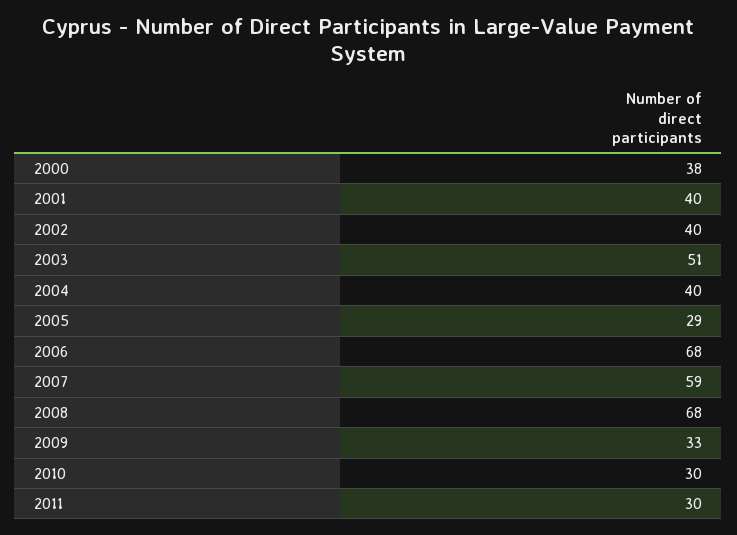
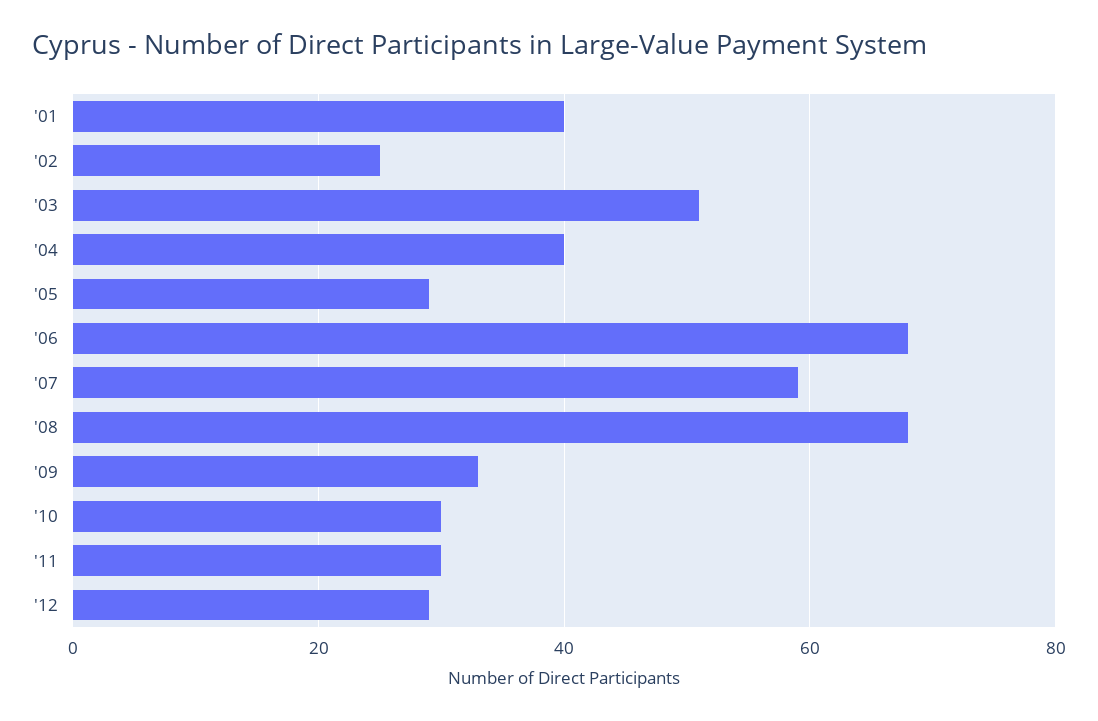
2000: 38 -> none
2002: 40 -> 25
'12: none -> 30

